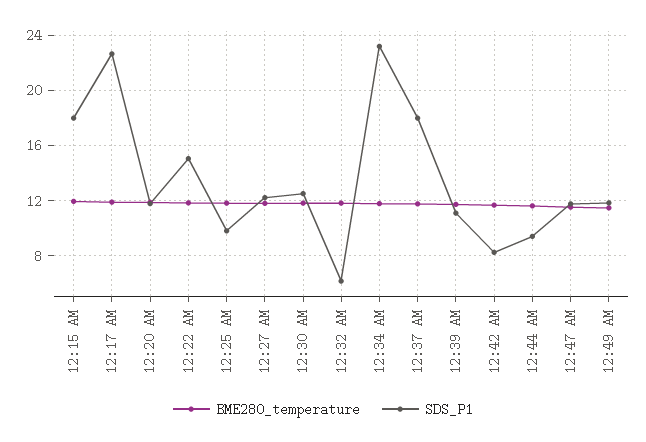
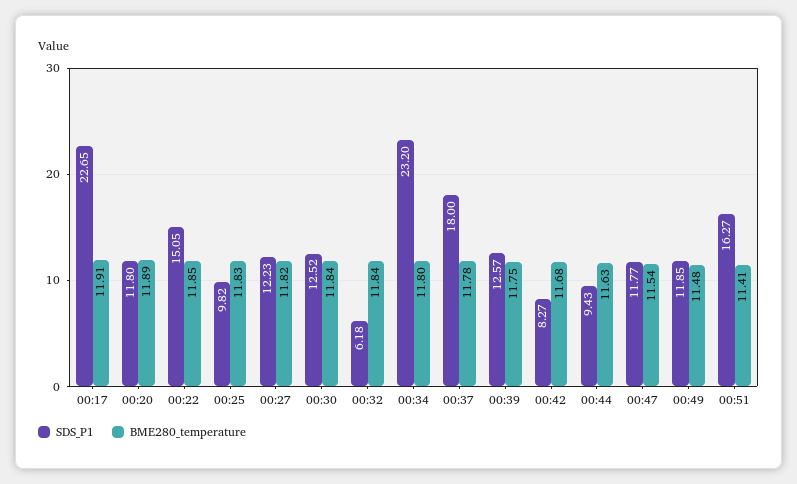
BME280_temperature, 12:15 AM: 12 -> none
SDS_P1, 12:15 AM: 18 -> none
SDS_P1, 12:39 AM: 11 -> 12.57
SDS_P1, 00:51: none -> 16.27
BME280_temperature, 00:51: none -> 11.41

